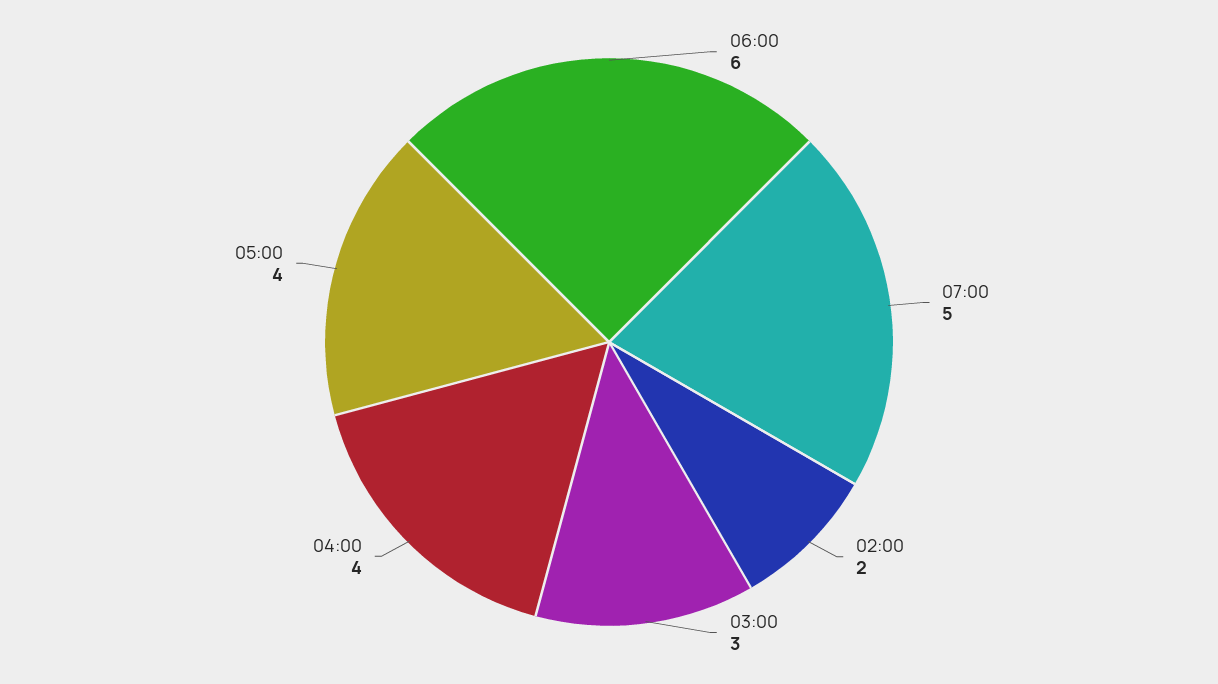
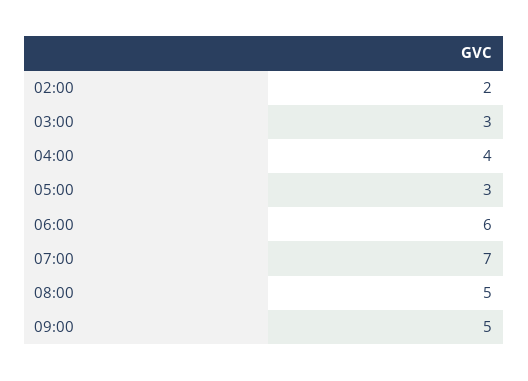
07:00: 5 -> 7
05:00: 4 -> 3
08:00: none -> 5
09:00: none -> 5

